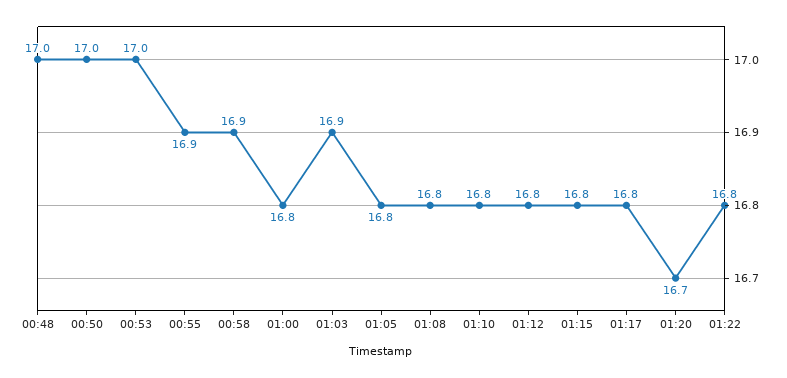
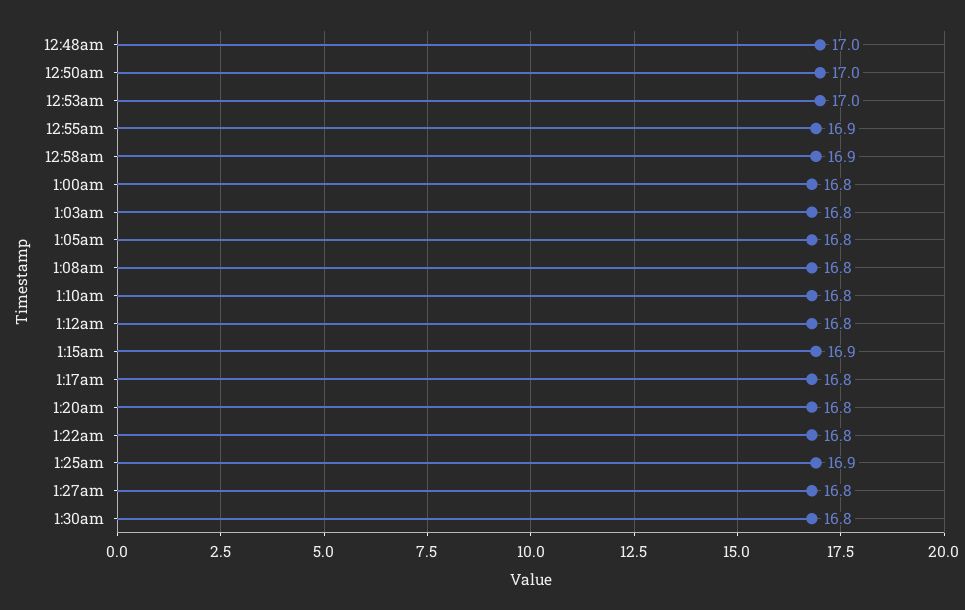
01:03: 16.9 -> 16.8
01:15: 16.8 -> 16.9
01:20: 16.7 -> 16.8
1:25am: none -> 16.9
1:27am: none -> 16.8
1:30am: none -> 16.8

